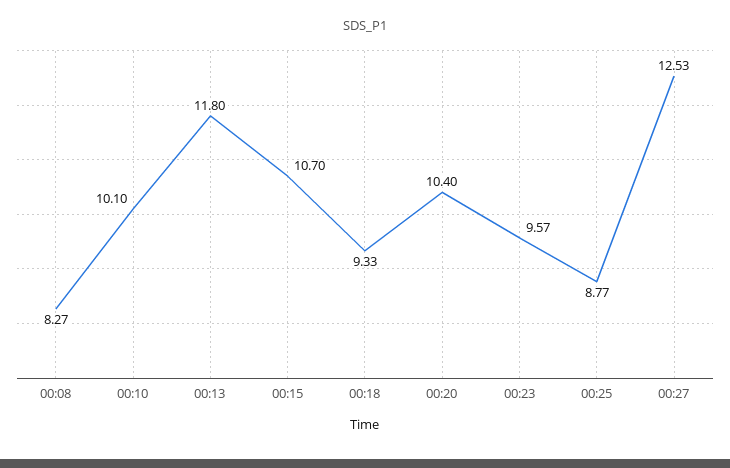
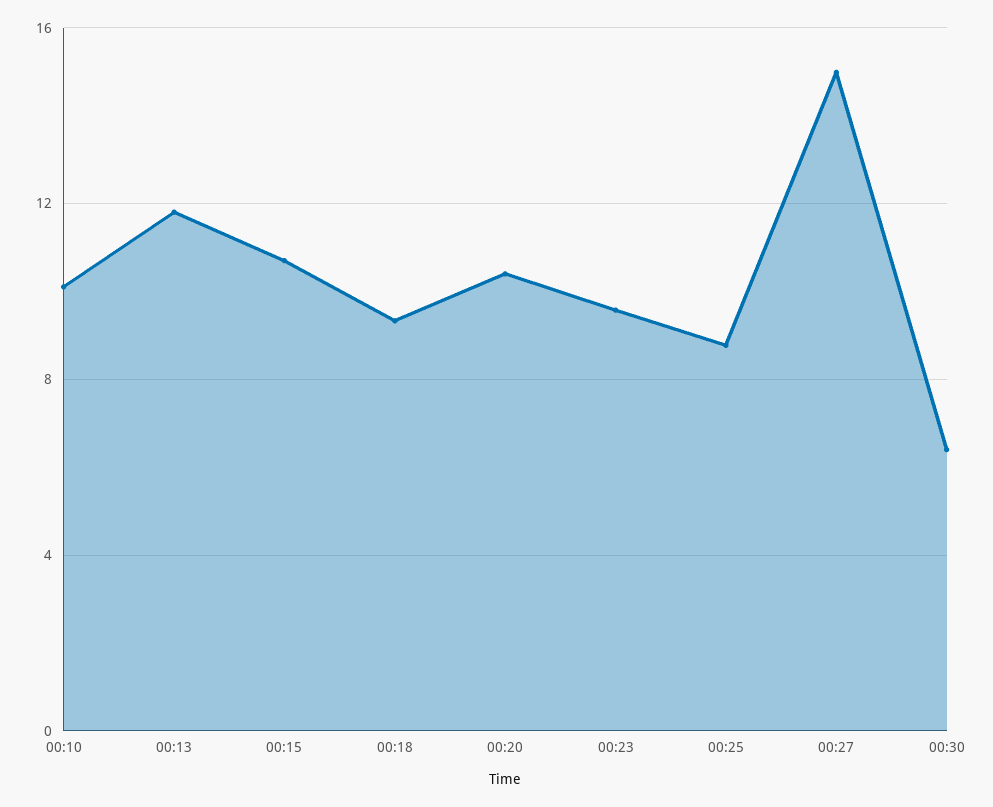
00:08: 8.27 -> none
00:27: 12.53 -> 15
00:30: none -> 6.5

